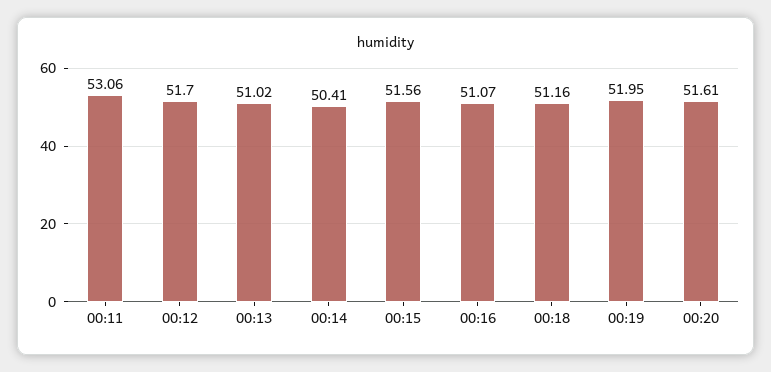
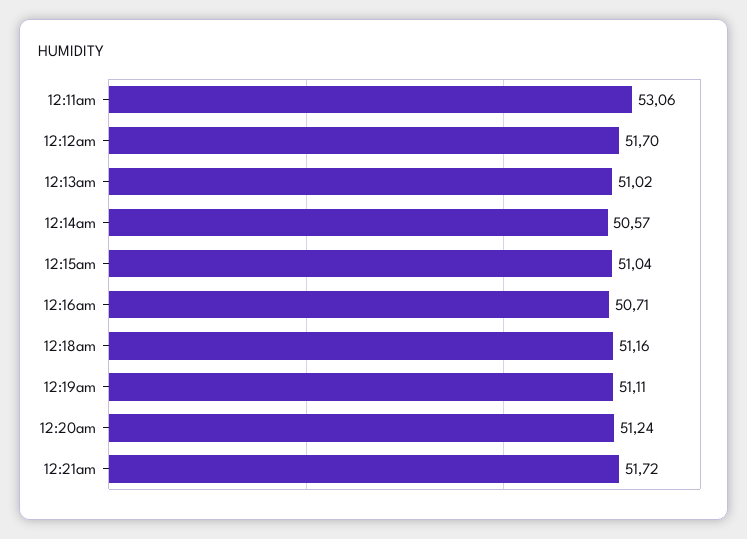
00:14: 50.41 -> 50.57
00:15: 51.56 -> 51.04
00:16: 51.07 -> 50.71
00:19: 51.95 -> 51.11
00:20: 51.61 -> 51.24
12:21am: none -> 51.72

